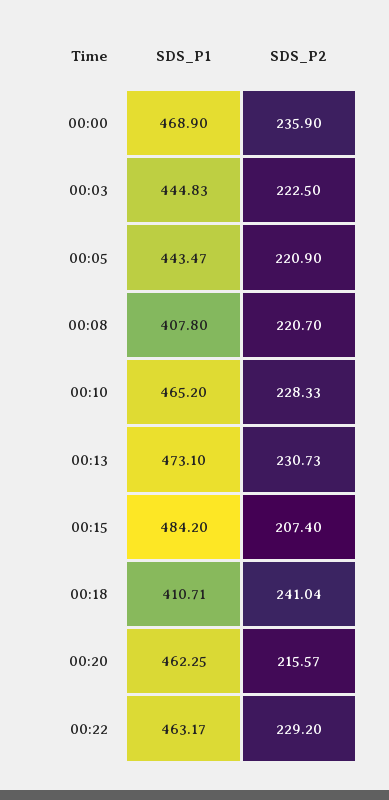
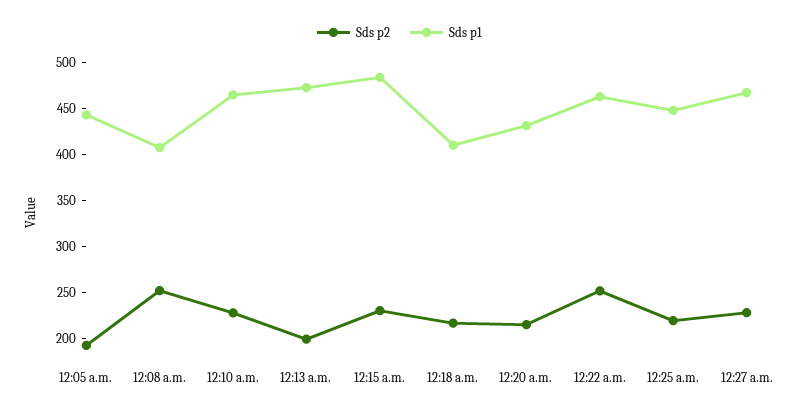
SDS_P1, 00:00: 468.9 -> none
SDS_P2, 00:00: 235.9 -> none
SDS_P1, 00:03: 444.83 -> none
SDS_P2, 00:03: 222.5 -> none
SDS_P2, 00:05: 220.9 -> 190
SDS_P2, 00:08: 220.7 -> 250
SDS_P2, 00:13: 230.73 -> 200
SDS_P2, 00:15: 207.4 -> 230
SDS_P2, 00:18: 241.04 -> 220
SDS_P1, 00:20: 462.25 -> 430
SDS_P2, 00:22: 229.2 -> 250
SDS_P2, 12:25 a.m.: none -> 220
SDS_P1, 12:25 a.m.: none -> 450
SDS_P2, 12:27 a.m.: none -> 230
SDS_P1, 12:27 a.m.: none -> 470

